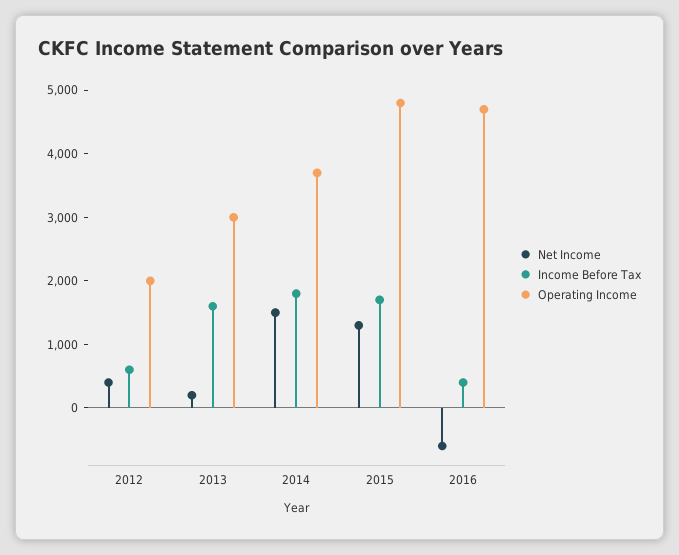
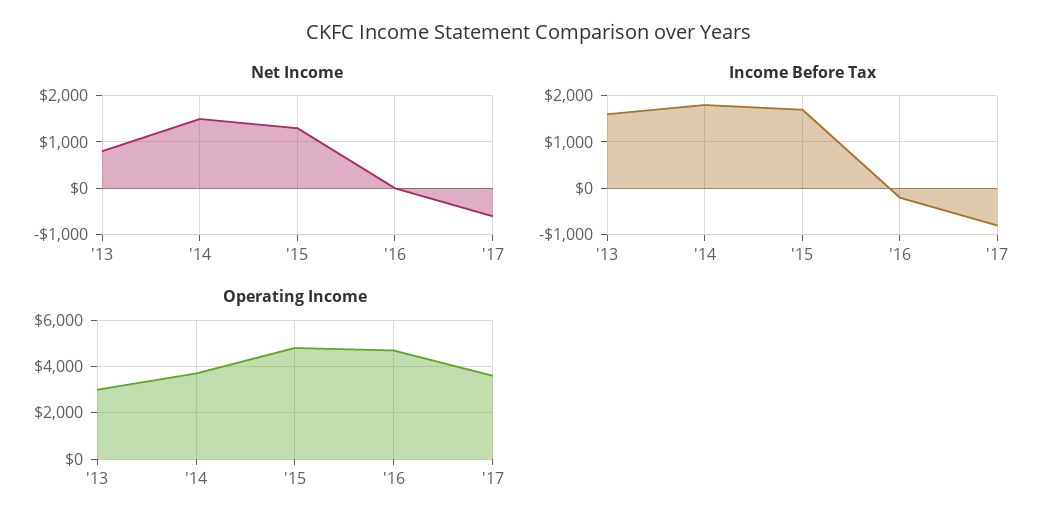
Net Income, 2012: 400 -> none
Income Before Tax, 2012: 600 -> none
Operating Income, 2012: 2000 -> none
Net Income, 2013: 200 -> 800
Net Income, 2016: -600 -> 0
Income Before Tax, 2016: 400 -> -200
Net Income, '17: none -> -600
Income Before Tax, '17: none -> -800
Operating Income, '17: none -> 3500

